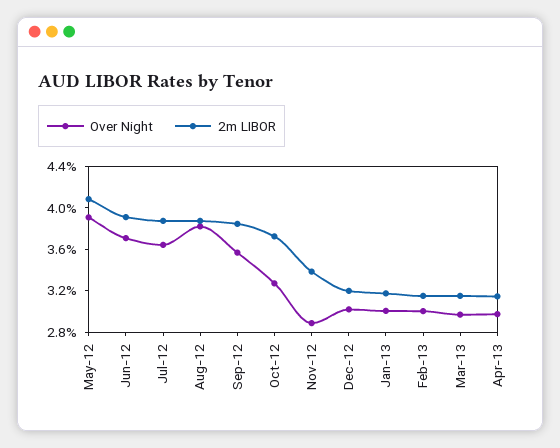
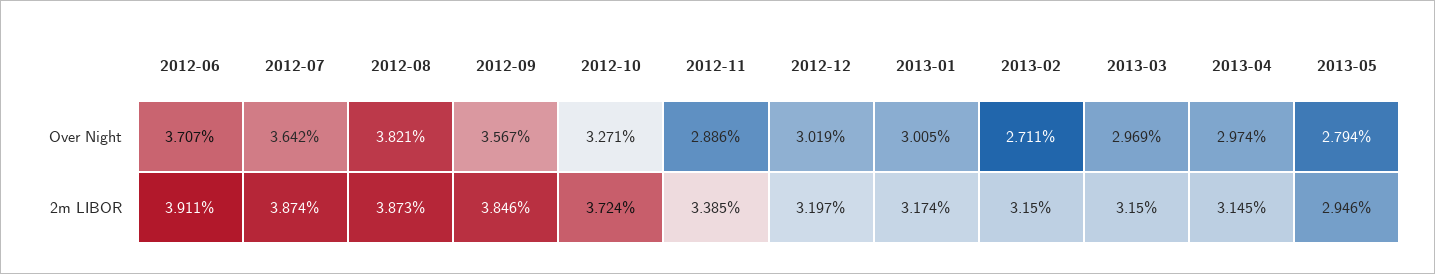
Over Night, May-12: 3.9 -> none
2m LIBOR, May-12: 4.1 -> none
Over Night, Feb-13: 3 -> 2.711
Over Night, 2013-05: none -> 2.794
2m LIBOR, 2013-05: none -> 2.946

